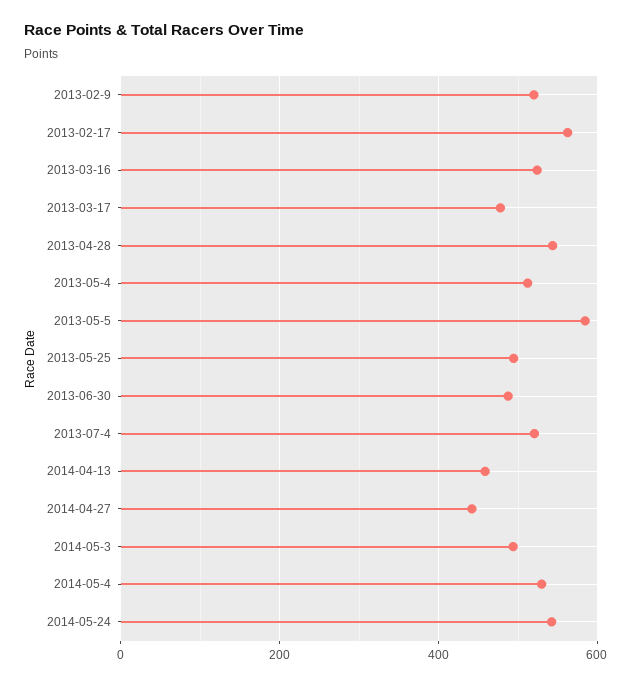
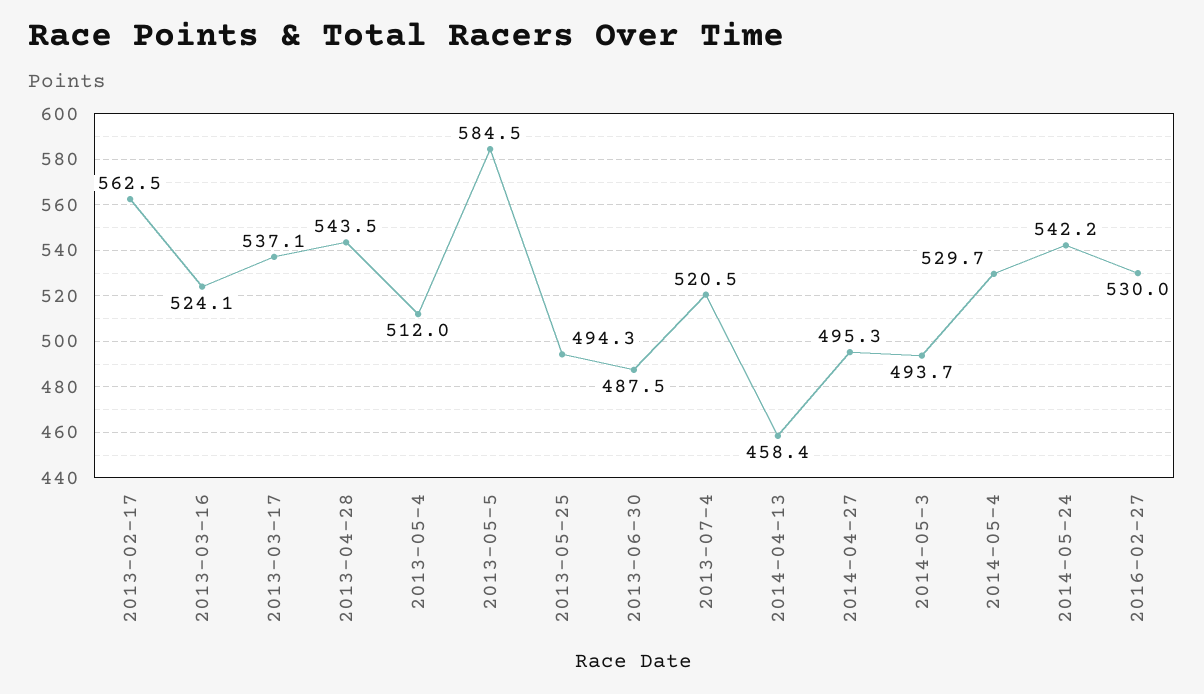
2013-02-9: 520 -> none
2013-03-17: 480 -> 537.1
2014-04-27: 440 -> 495.3
2016-02-27: none -> 530

